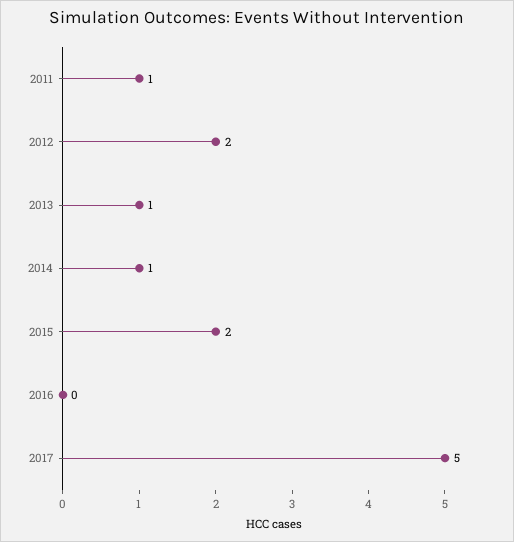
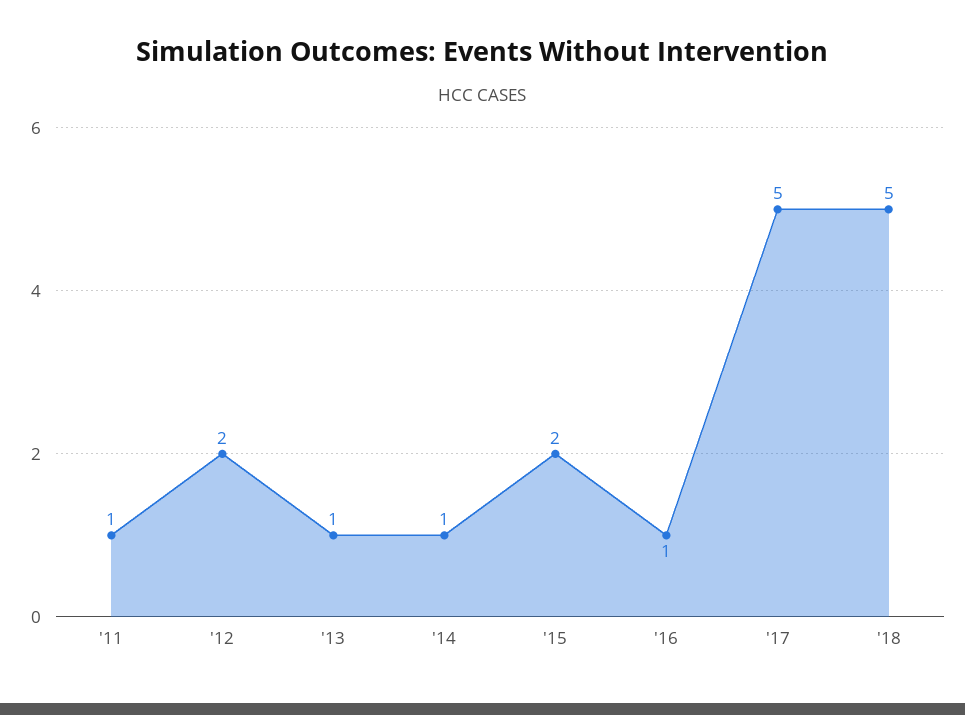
2016: 0 -> 1
'18: none -> 5

